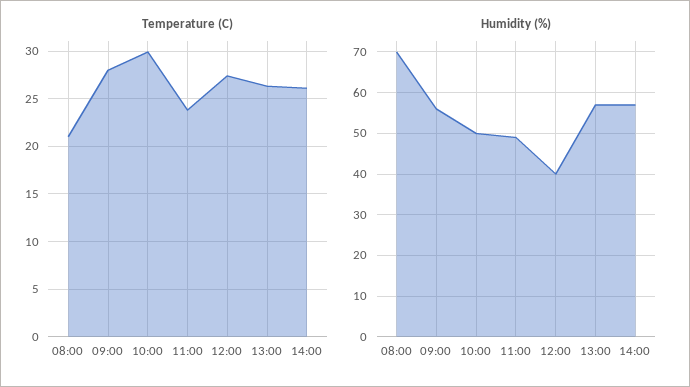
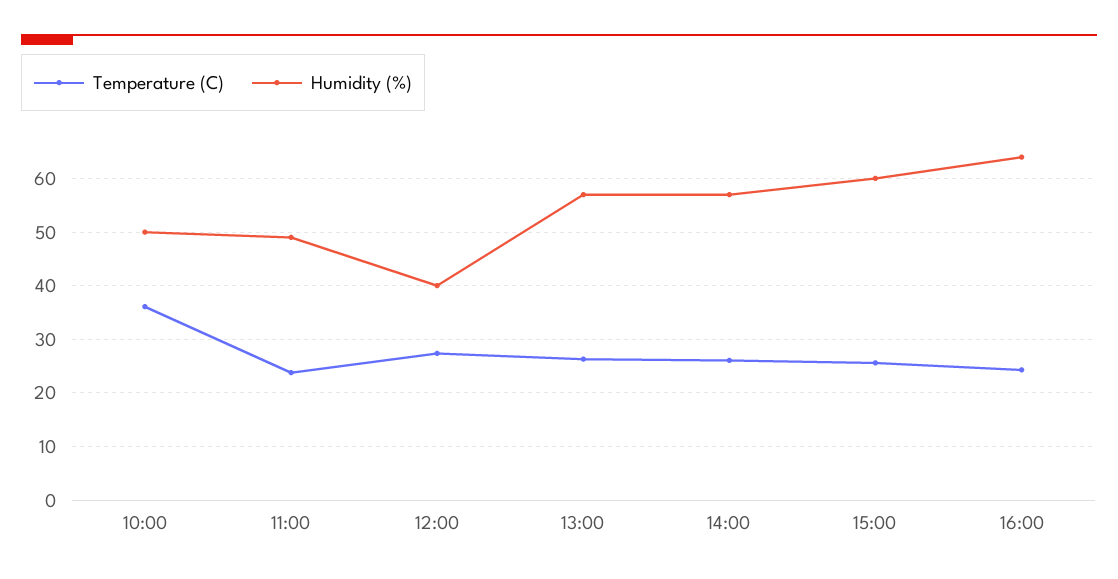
Temperature (C), 08:00: 21 -> none
Temperature (C), 09:00: 28 -> none
Temperature (C), 10:00: 30 -> 36
Humidity (%), 08:00: 70 -> none
Humidity (%), 09:00: 55 -> none
Temperature (C), 15:00: none -> 26
Humidity (%), 15:00: none -> 60
Temperature (C), 16:00: none -> 24
Humidity (%), 16:00: none -> 64

